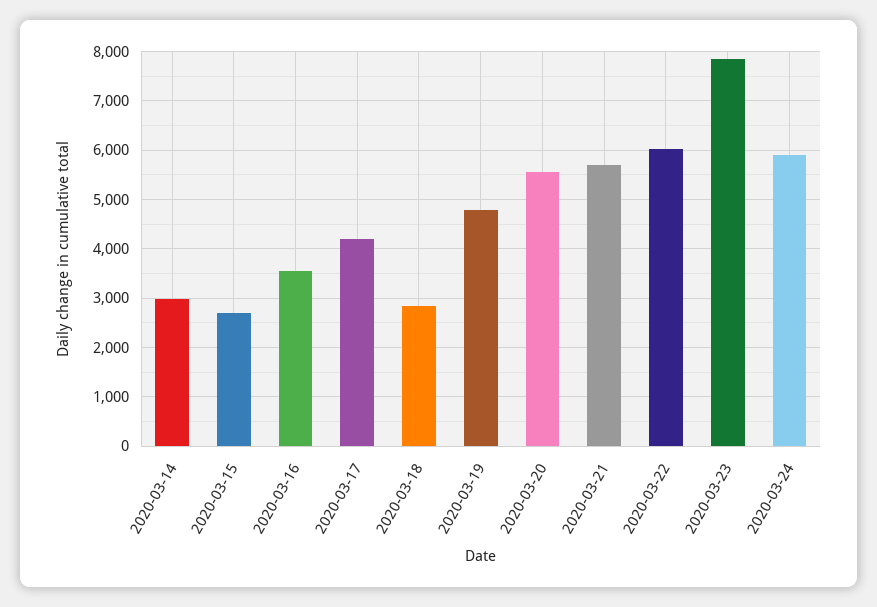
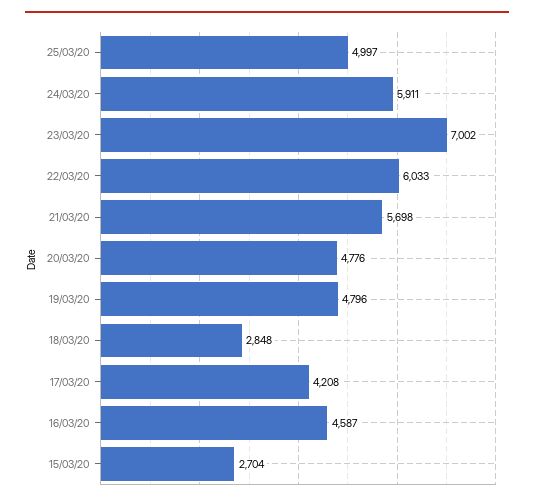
2020-03-14: 3000 -> none
2020-03-16: 3600 -> 4587
2020-03-20: 5600 -> 4776
2020-03-23: 7800 -> 7002
25/03/20: none -> 4997

